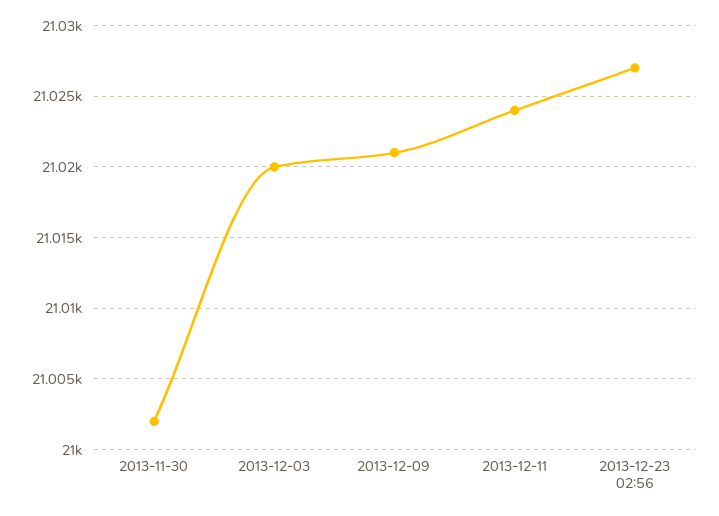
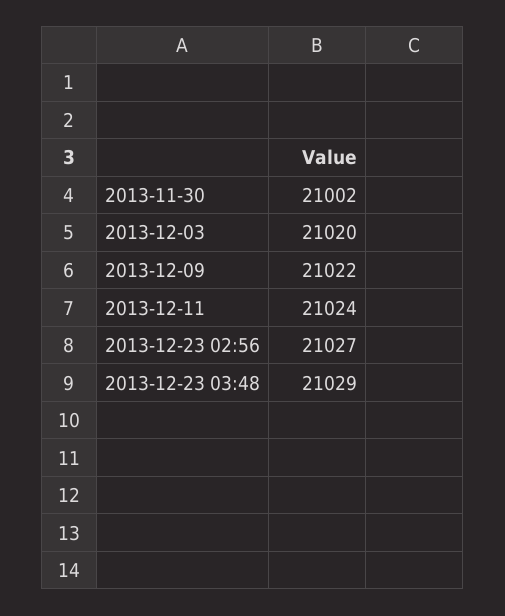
2013-12-09: 21021 -> 21022
2013-12-23 03:48: none -> 21029

